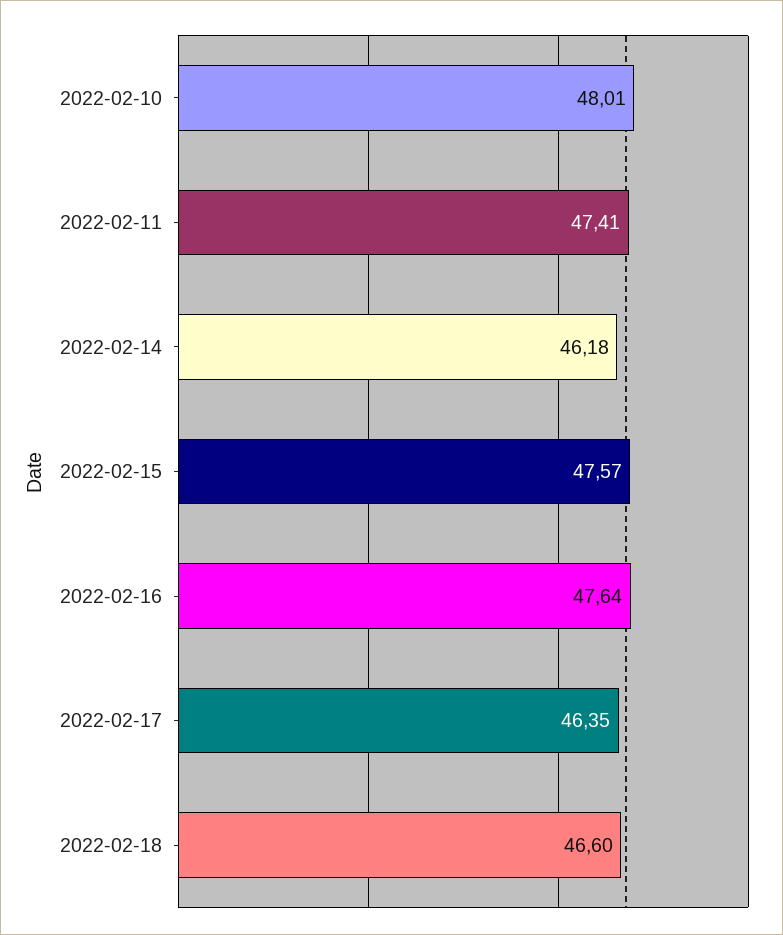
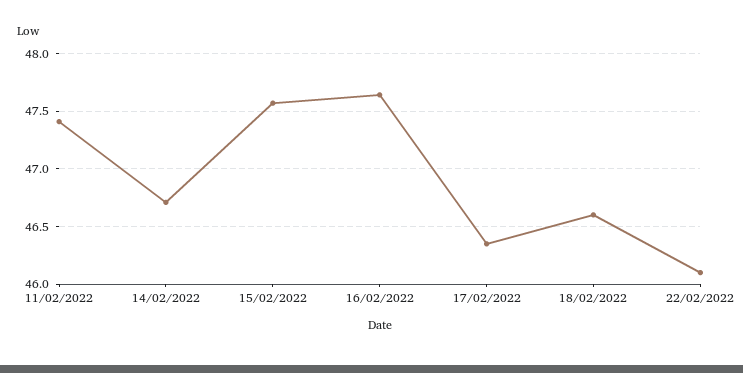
2022-02-10: 48.01 -> none
2022-02-14: 46.18 -> 46.7
22/02/2022: none -> 46.1

